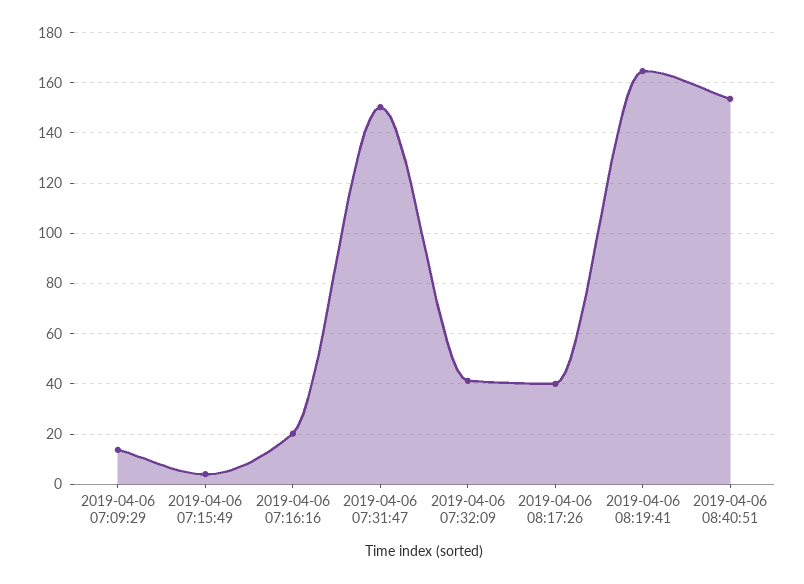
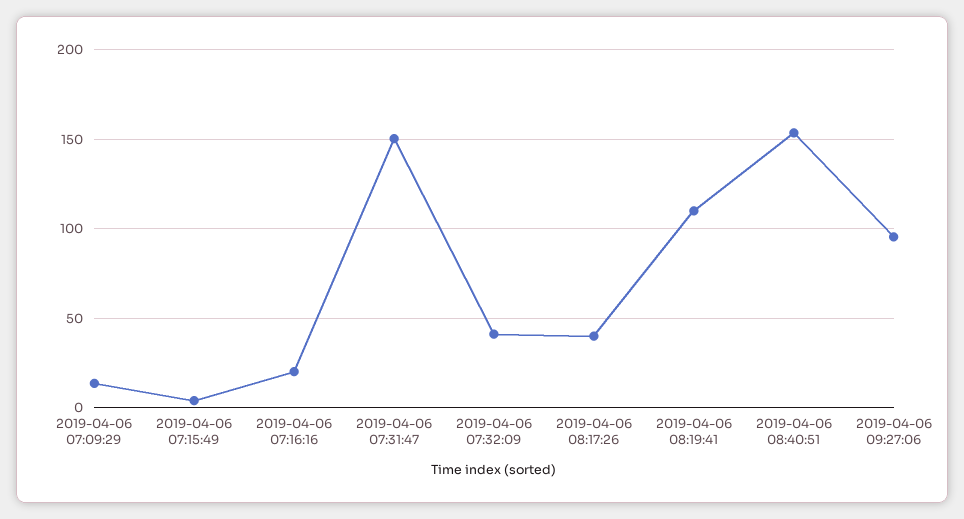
2019-04-06 08:19:41: 165 -> 110
2019-04-06 09:27:06: none -> 95

